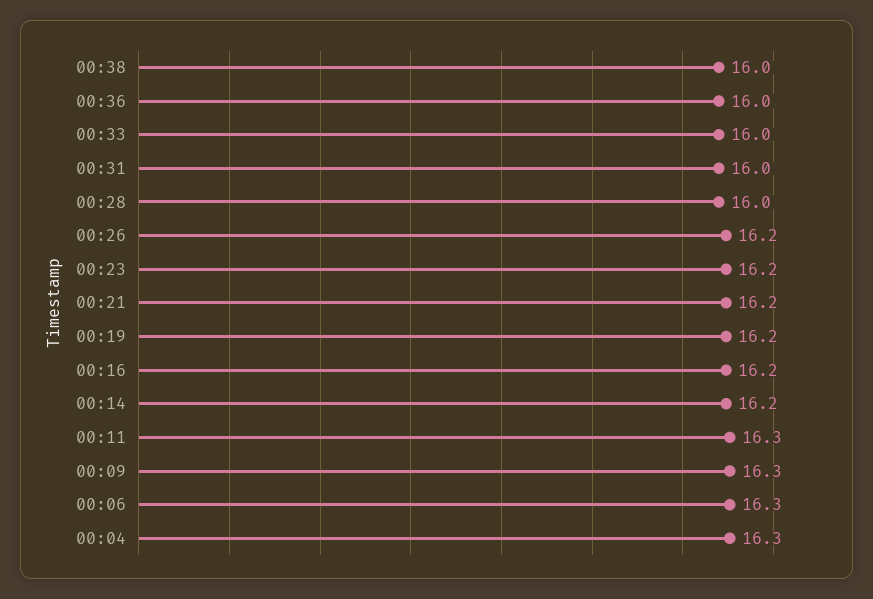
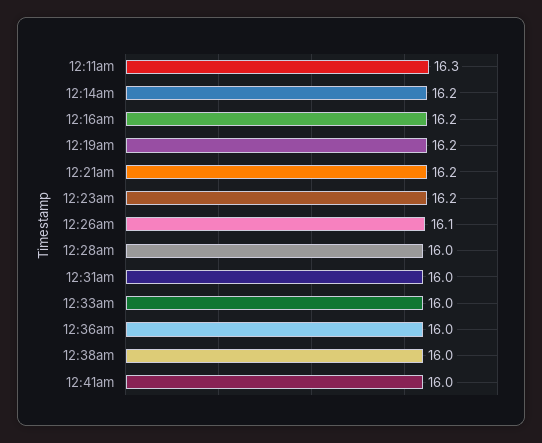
00:26: 16.2 -> 16.1
00:09: 16.3 -> none
00:06: 16.3 -> none
00:04: 16.3 -> none
12:41am: none -> 16

